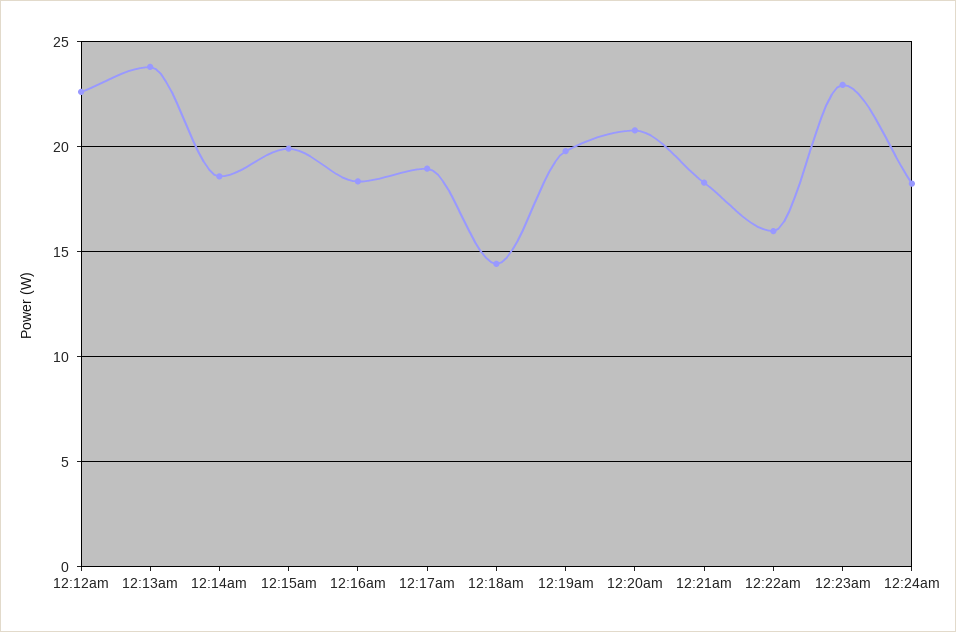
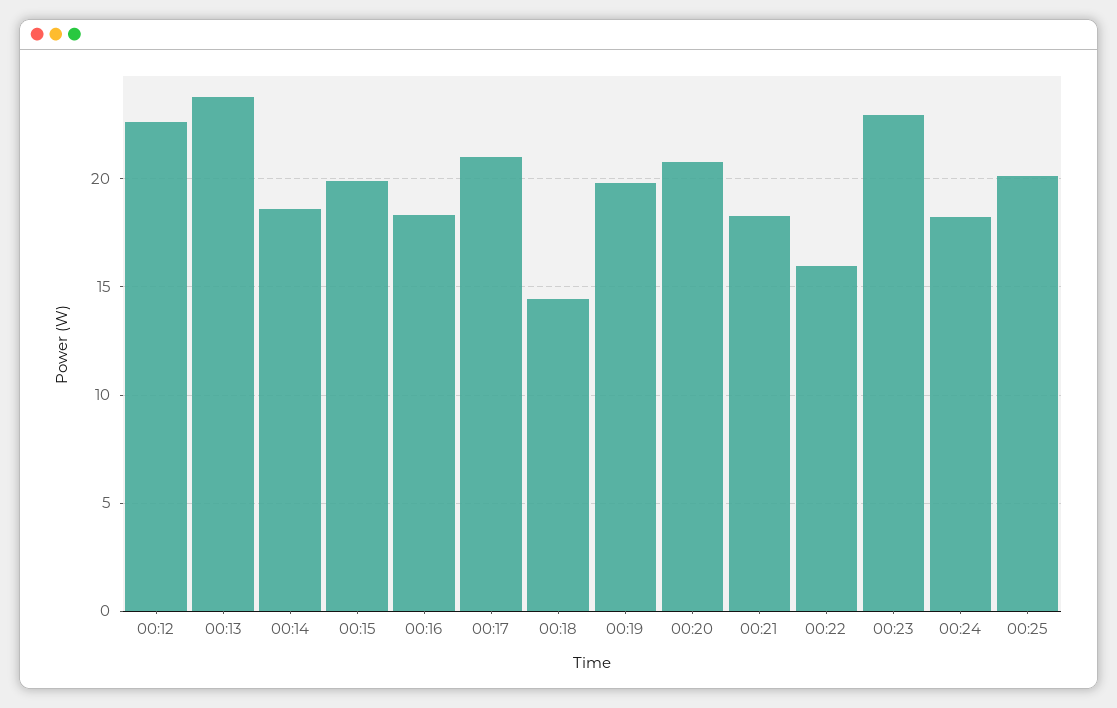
12:17am: 19 -> 21
00:25: none -> 20

